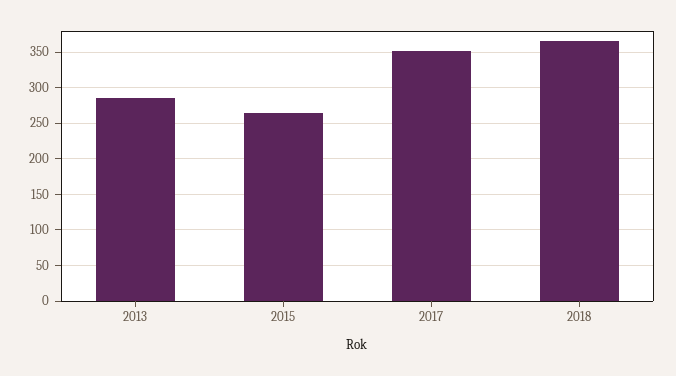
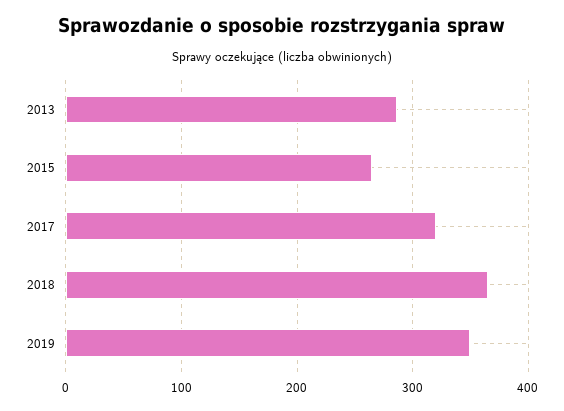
2017: 350 -> 320
2019: none -> 350

